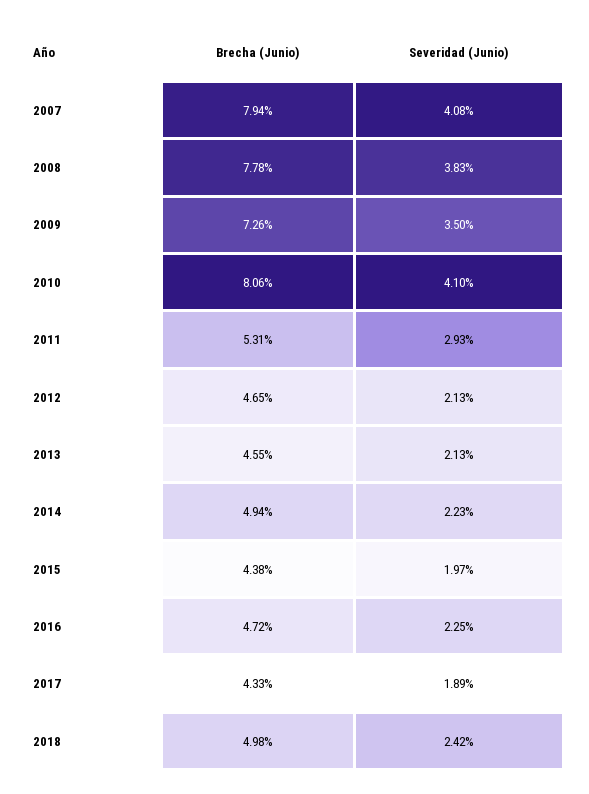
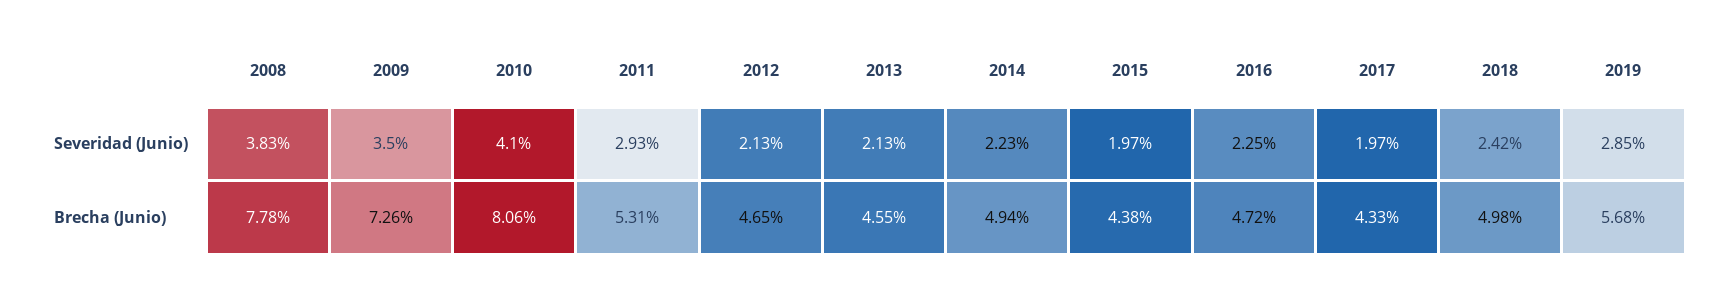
Brecha (Junio), 2007: 7.94 -> none
Severidad (Junio), 2007: 4.08 -> none
Severidad (Junio), 2017: 1.89 -> 1.97
Severidad (Junio), 2019: none -> 2.85
Brecha (Junio), 2019: none -> 5.68

